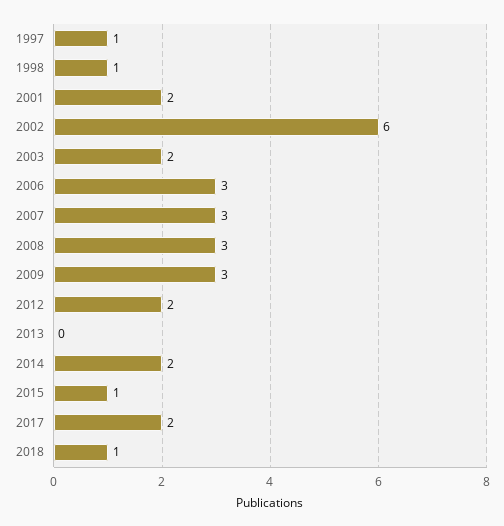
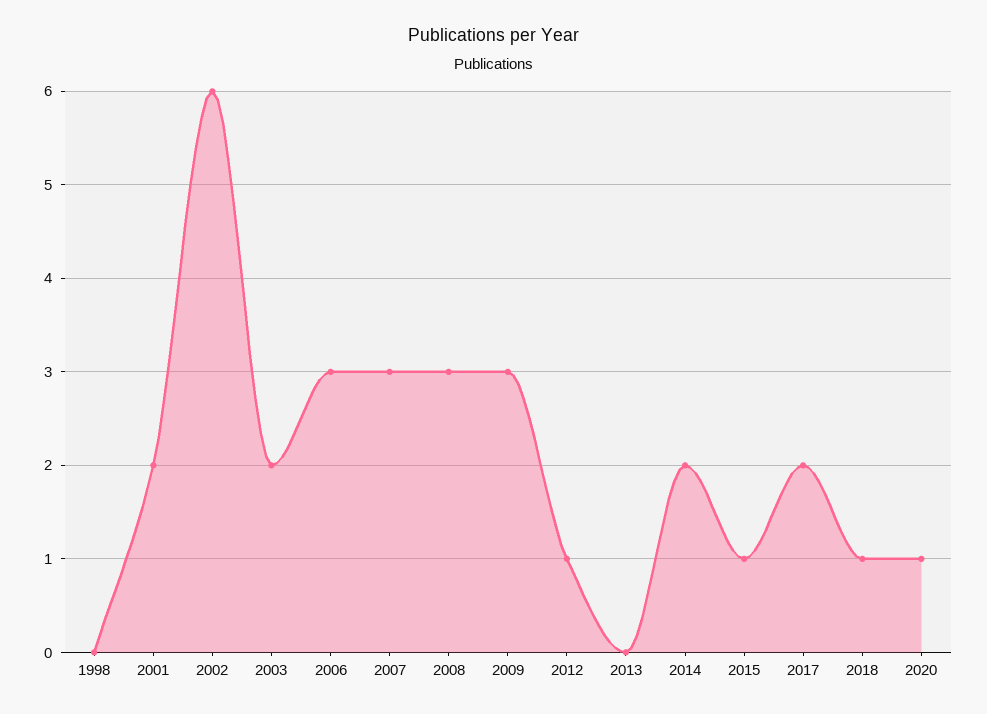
1997: 1 -> none
1998: 1 -> 0
2012: 2 -> 1
2020: none -> 1

